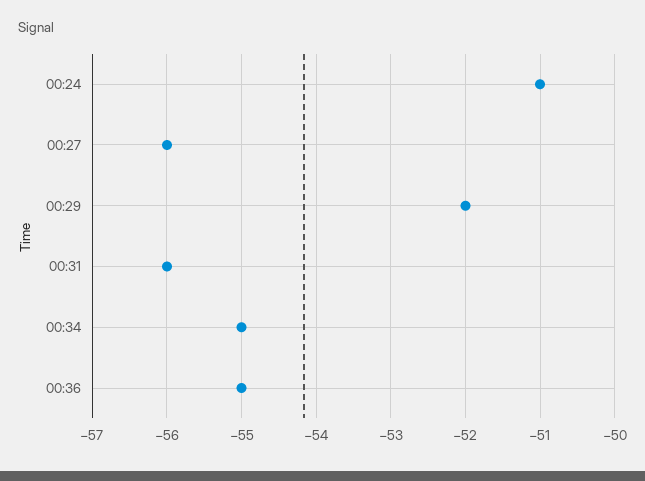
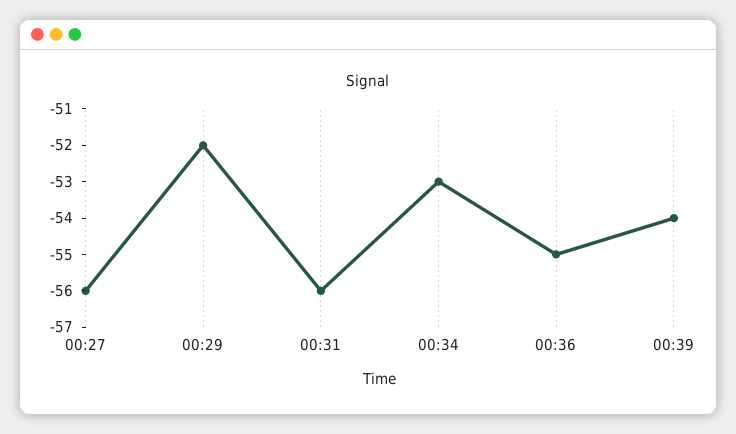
00:24: -51 -> none
00:34: -55 -> -53
00:39: none -> -54

